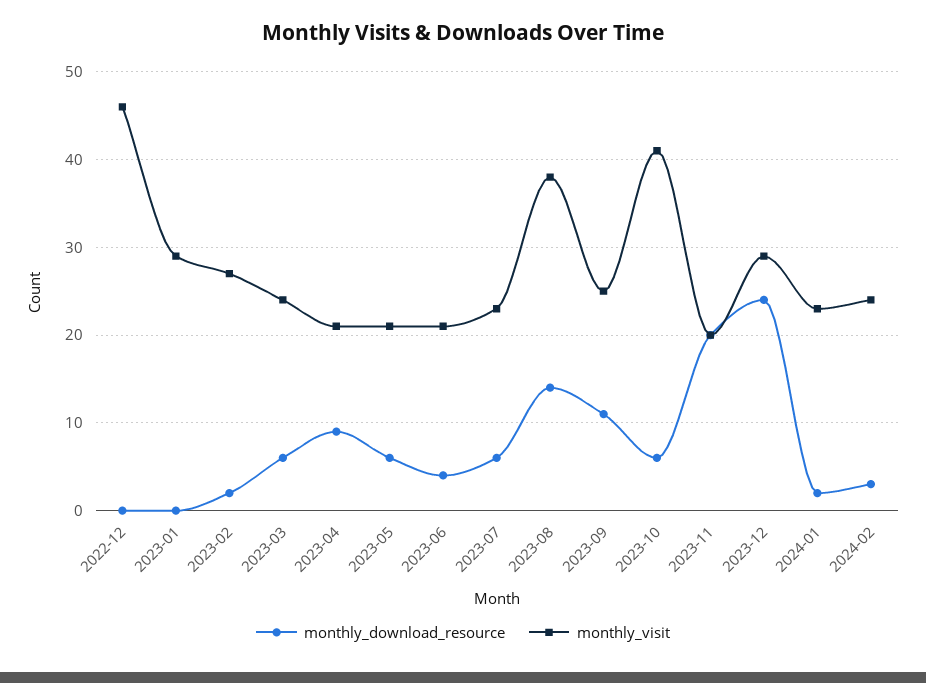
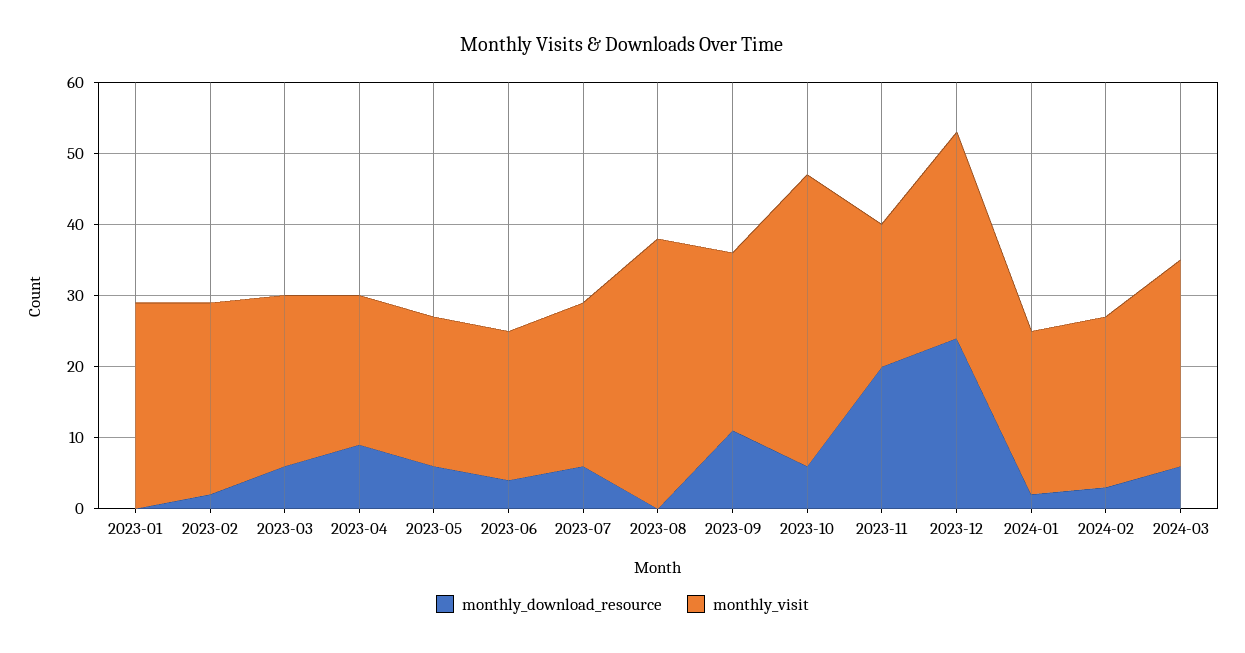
monthly_download_resource, 2022-12: 0 -> none
monthly_visit, 2022-12: 46 -> none
monthly_download_resource, 2023-08: 14 -> 0
monthly_download_resource, 2024-03: none -> 5
monthly_visit, 2024-03: none -> 30

